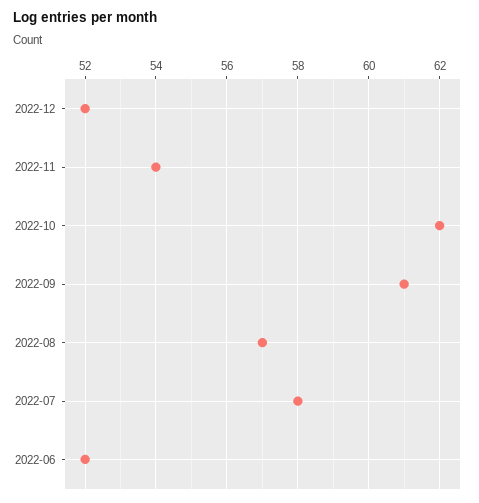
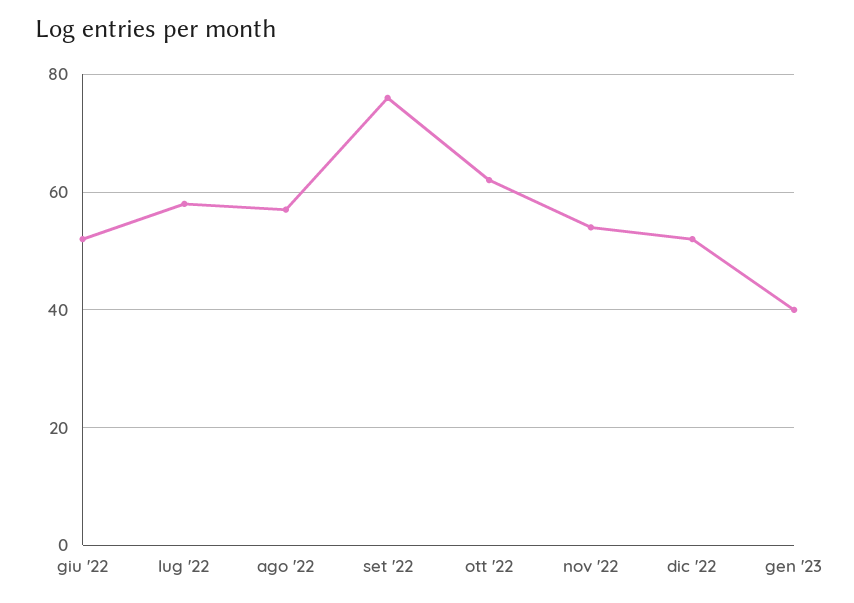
2022-09: 61 -> 75
gen '23: none -> 40

